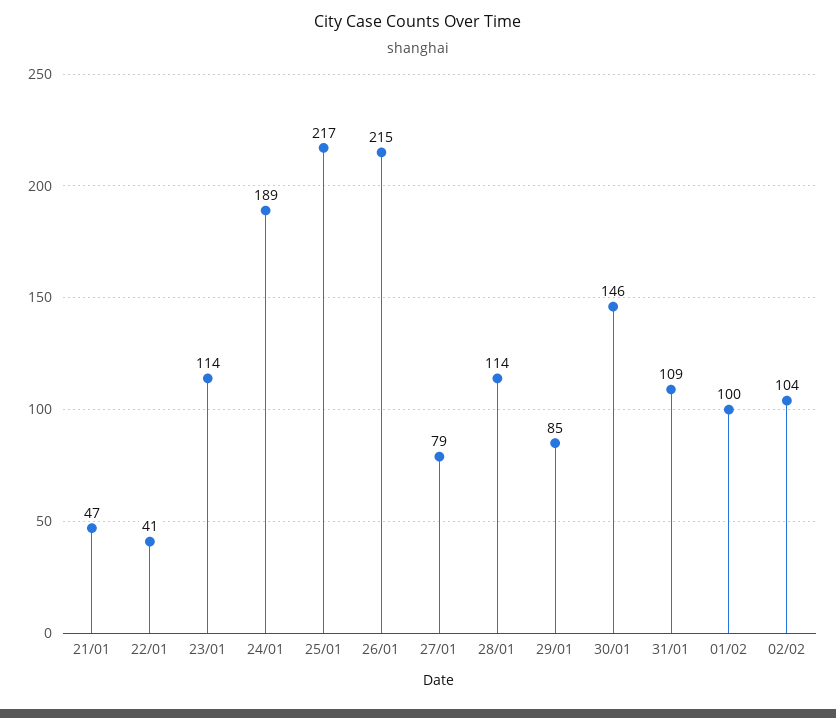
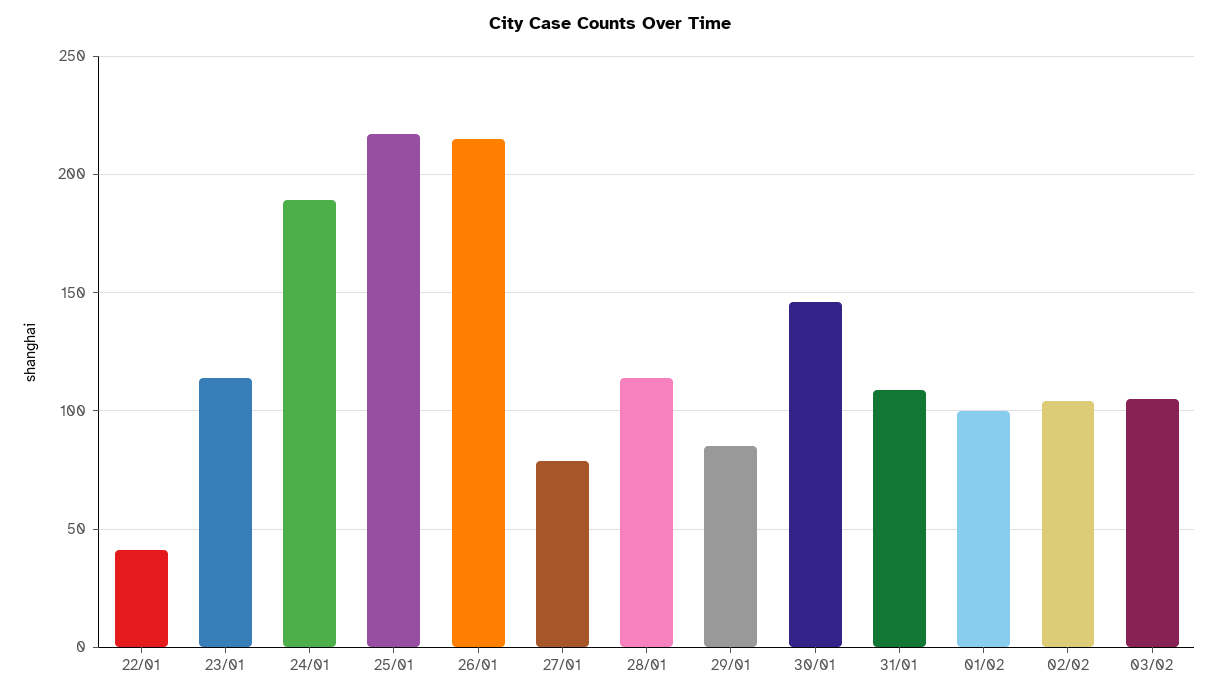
21/01: 47 -> none
03/02: none -> 105

